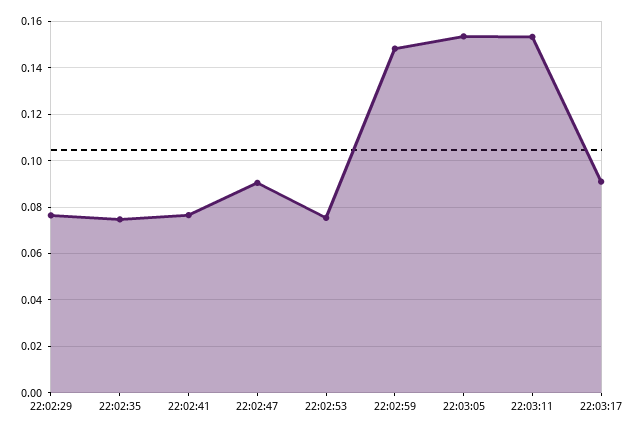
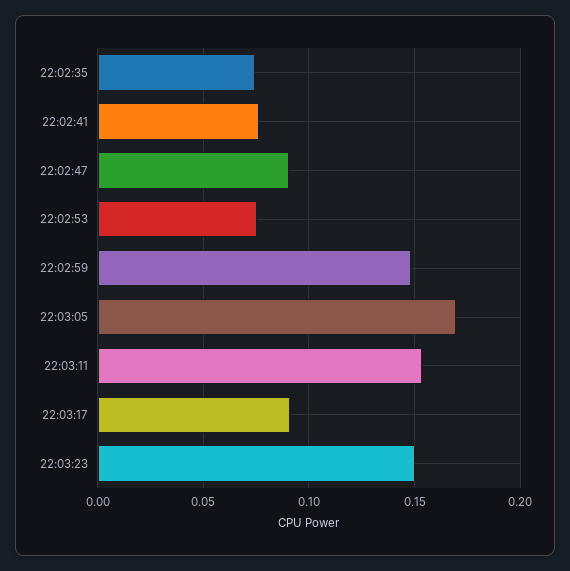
22:02:29: 0.075 -> none
22:03:05: 0.155 -> 0.17
22:03:23: none -> 0.15

